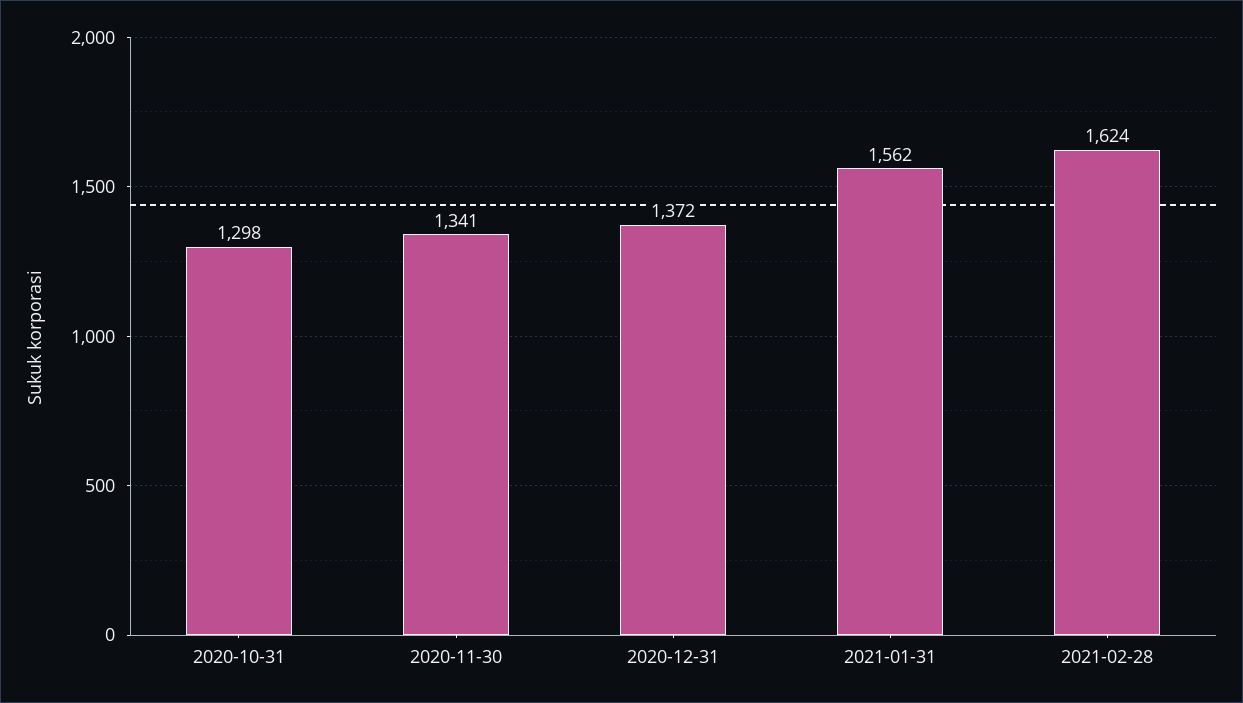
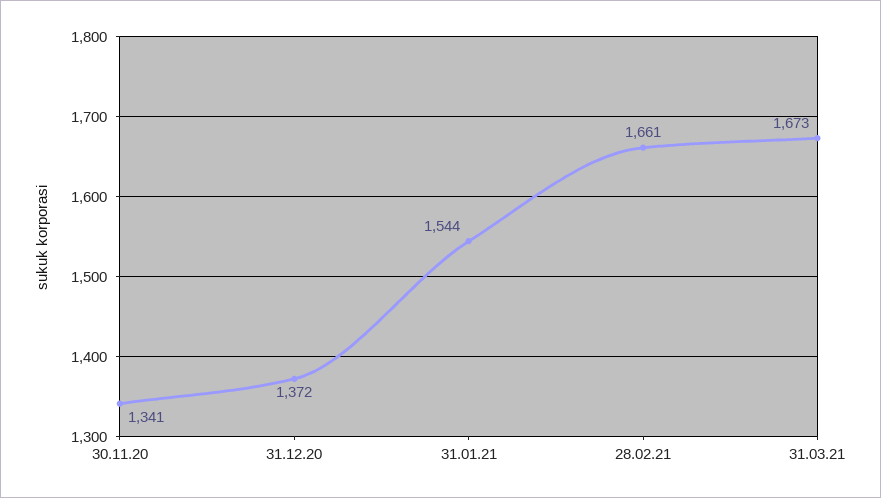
2020-10-31: 1298 -> none
2021-01-31: 1562 -> 1544
2021-02-28: 1624 -> 1661
31.03.21: none -> 1673

